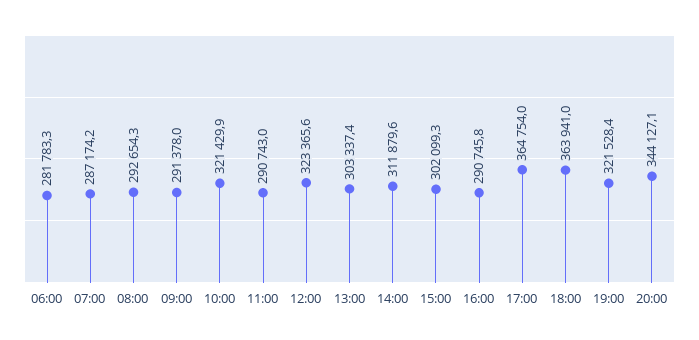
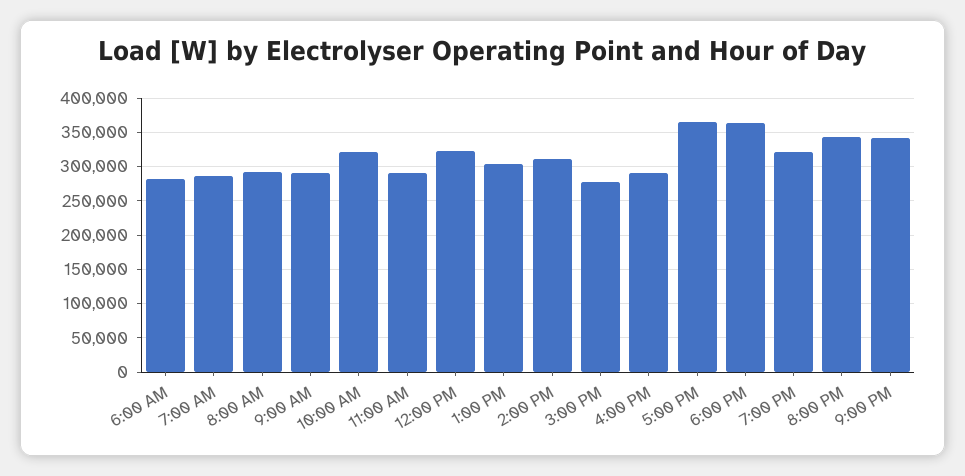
15:00: 302099.3 -> 280000
9:00 PM: none -> 340000

